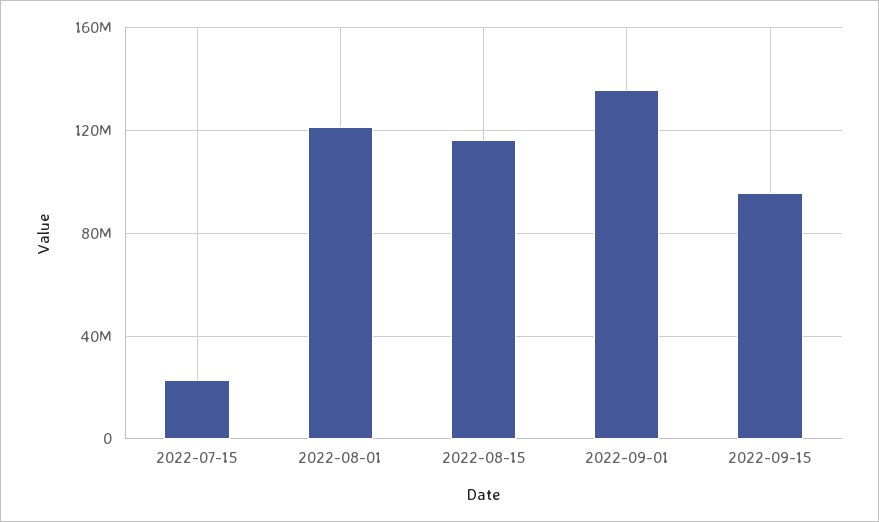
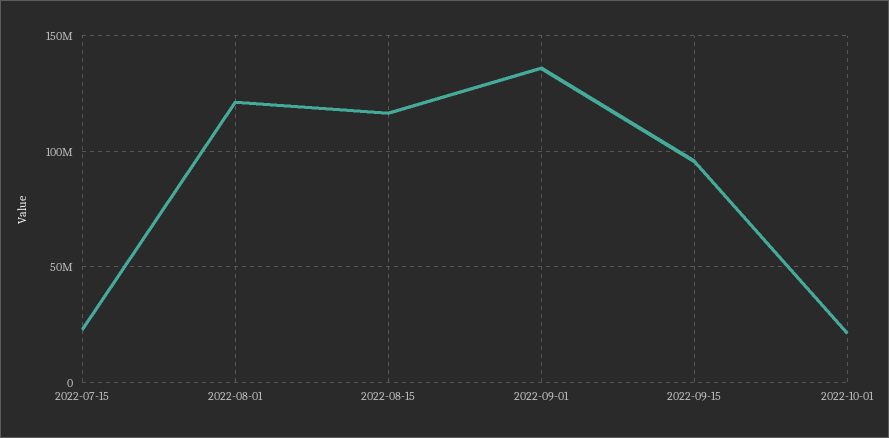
2022-10-01: none -> 20000000

